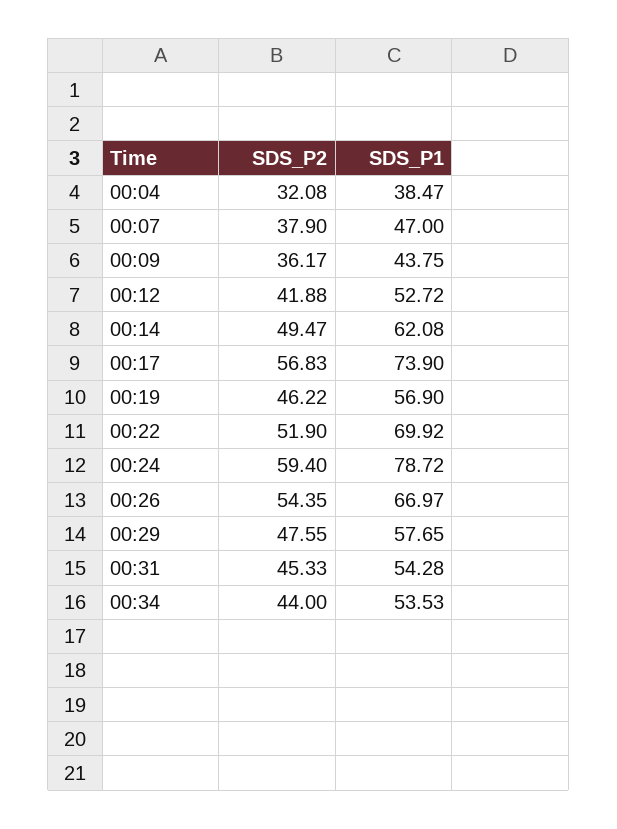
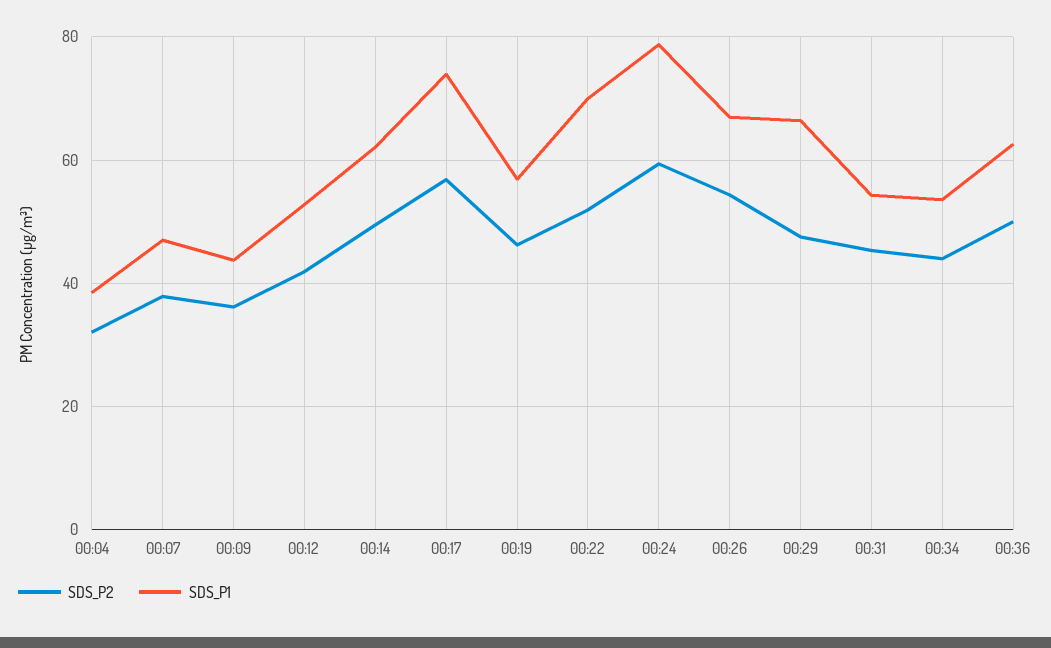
SDS_P1, 00:29: 57.65 -> 66
SDS_P2, 00:36: none -> 50
SDS_P1, 00:36: none -> 62

